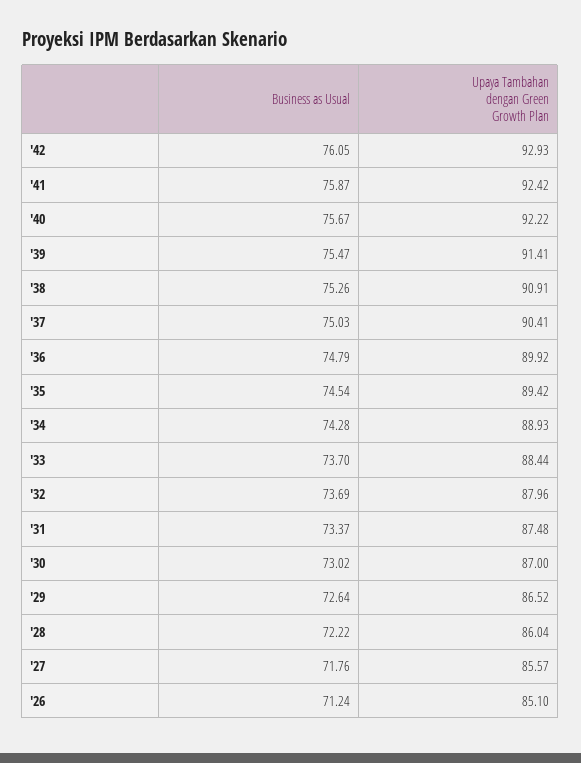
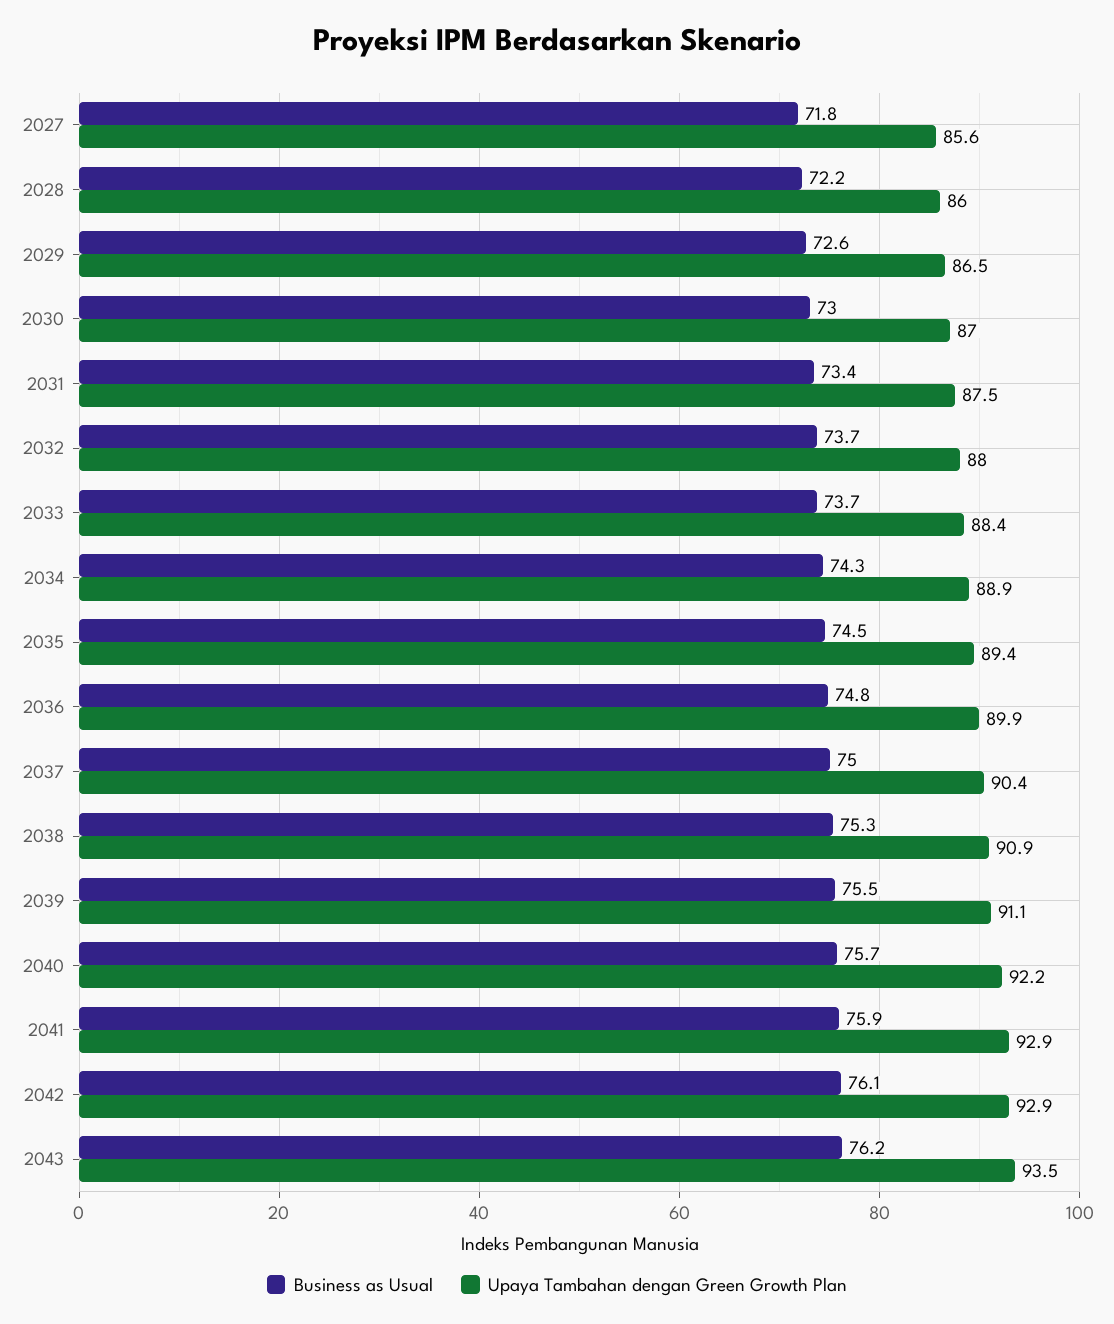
Upaya Tambahan dengan Green Growth Plan, '41: 92.42 -> 92.9
Upaya Tambahan dengan Green Growth Plan, '39: 91.41 -> 91.1
Business as Usual, '26: 71.24 -> none
Upaya Tambahan dengan Green Growth Plan, '26: 85.1 -> none
Business as Usual, 2043: none -> 76.2
Upaya Tambahan dengan Green Growth Plan, 2043: none -> 93.5

